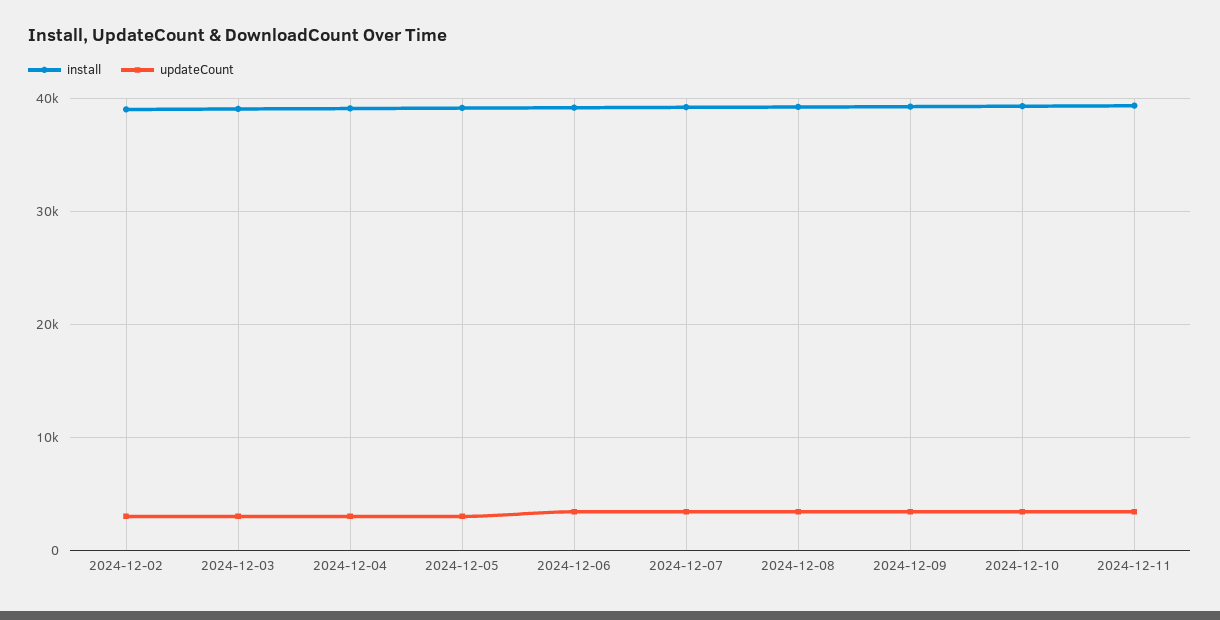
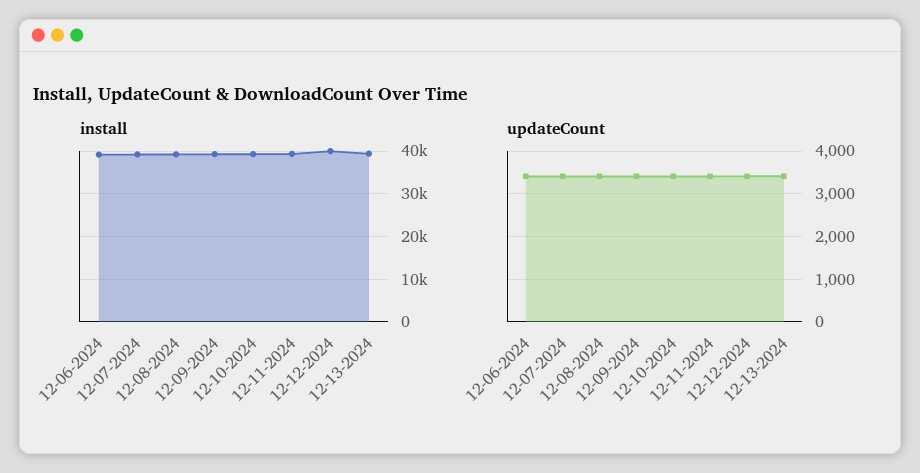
install, 2024-12-02: 39000 -> none
updateCount, 2024-12-02: 3000 -> none
install, 2024-12-03: 39000 -> none
updateCount, 2024-12-03: 3000 -> none
install, 2024-12-04: 39000 -> none
updateCount, 2024-12-04: 3000 -> none
install, 2024-12-05: 39000 -> none
updateCount, 2024-12-05: 3000 -> none
install, 12-12-2024: none -> 40000
install, 12-13-2024: none -> 40000
updateCount, 12-12-2024: none -> 3400
updateCount, 12-13-2024: none -> 3400

